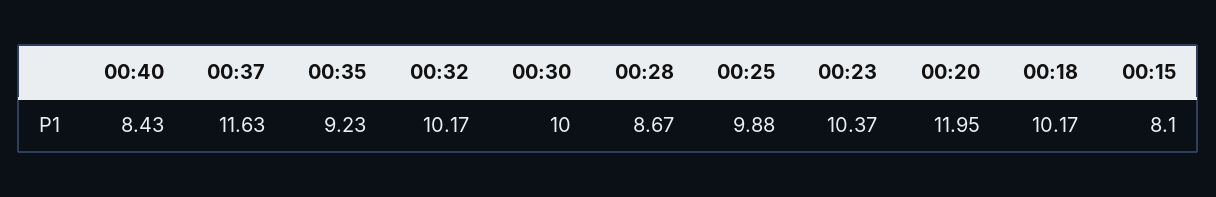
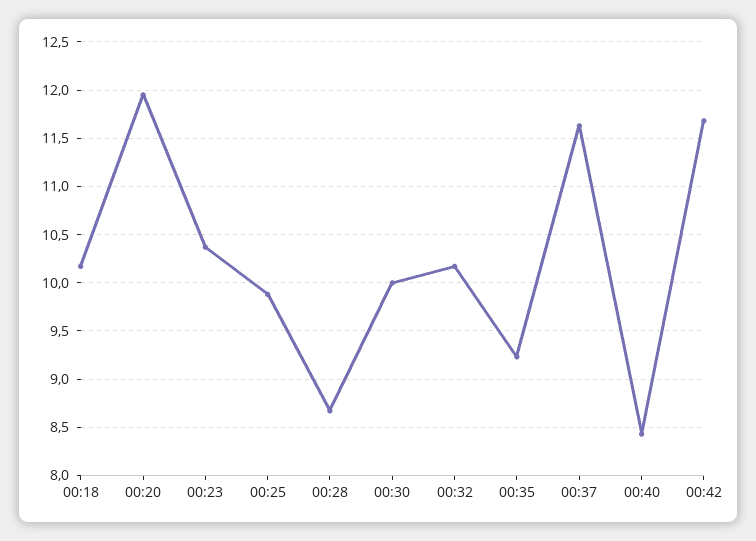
00:15: 8.1 -> none
00:42: none -> 11.7

